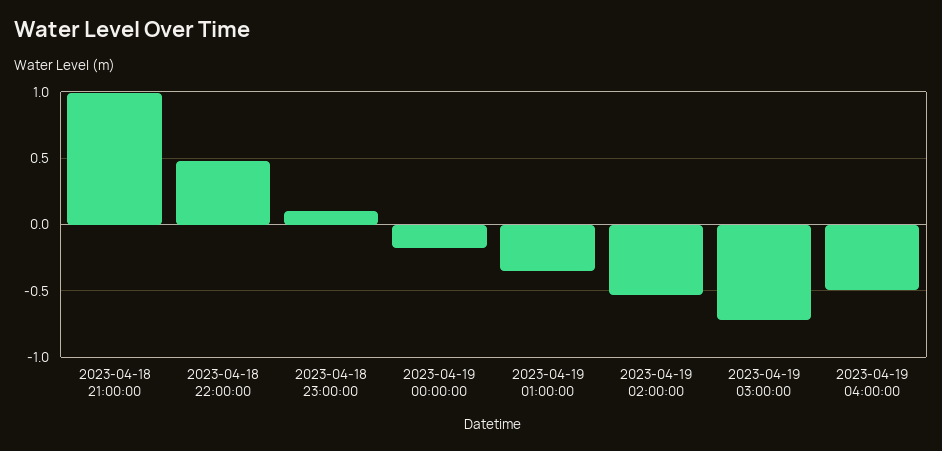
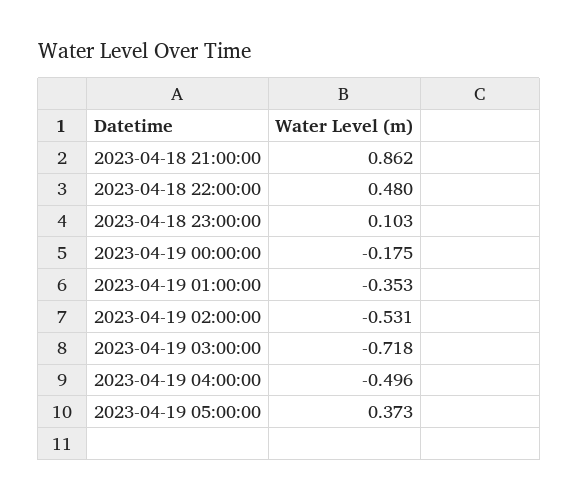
2023-04-18 21:00:00: 1 -> 0.862
2023-04-19 05:00:00: none -> 0.373

